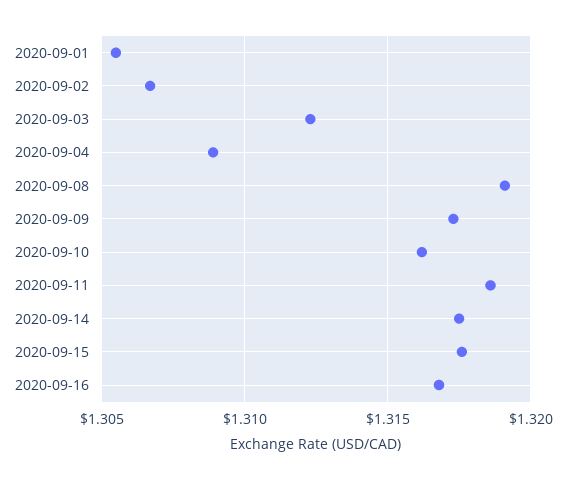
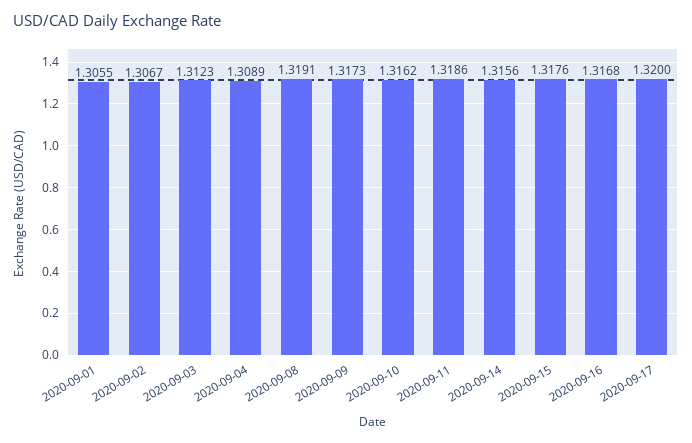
2020-09-14: 1.3175 -> 1.3156
2020-09-17: none -> 1.32

